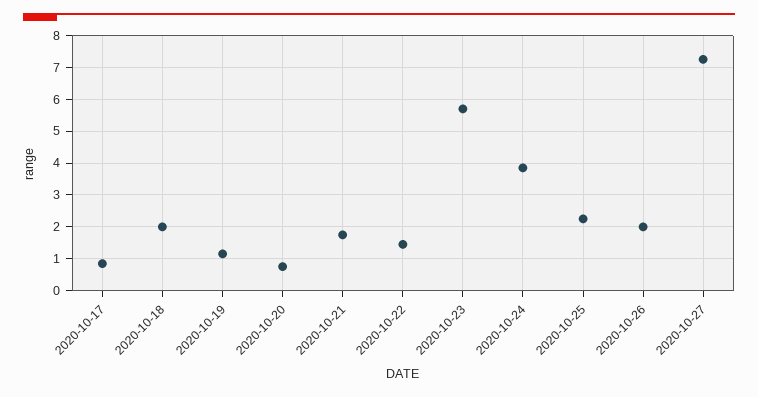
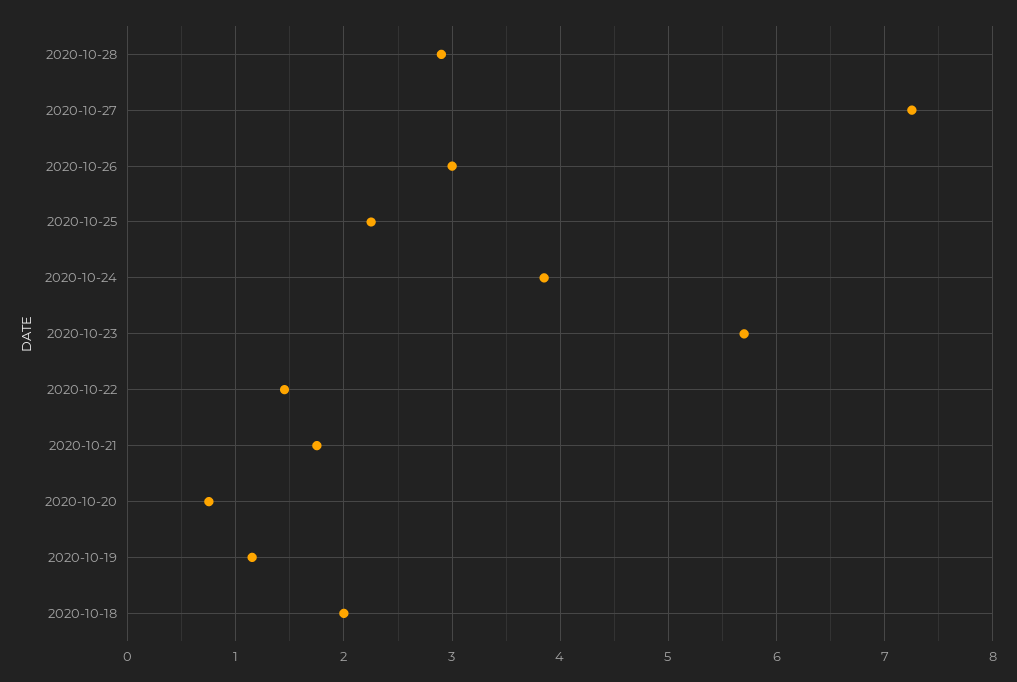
2020-10-17: 0.8 -> none
2020-10-26: 2 -> 3
2020-10-28: none -> 2.9

